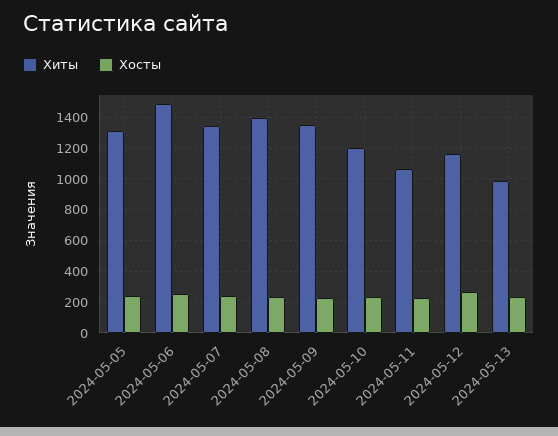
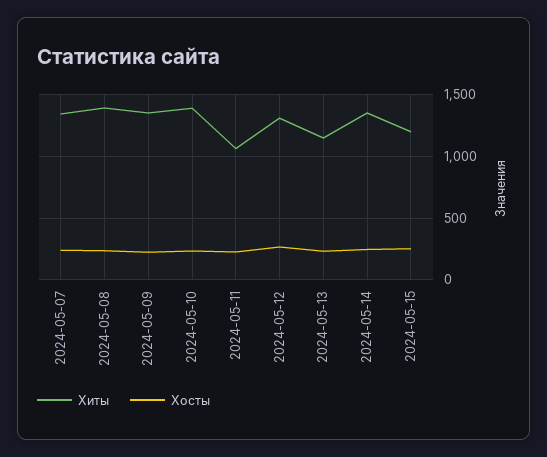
Хиты, 2024-05-05: 1300 -> none
Хосты, 2024-05-05: 250 -> none
Хиты, 2024-05-06: 1500 -> none
Хосты, 2024-05-06: 250 -> none
Хиты, 2024-05-10: 1200 -> 1400
Хиты, 2024-05-12: 1150 -> 1300
Хиты, 2024-05-13: 1000 -> 1150
Хиты, 2024-05-14: none -> 1350
Хосты, 2024-05-14: none -> 250
Хиты, 2024-05-15: none -> 1200
Хосты, 2024-05-15: none -> 250

